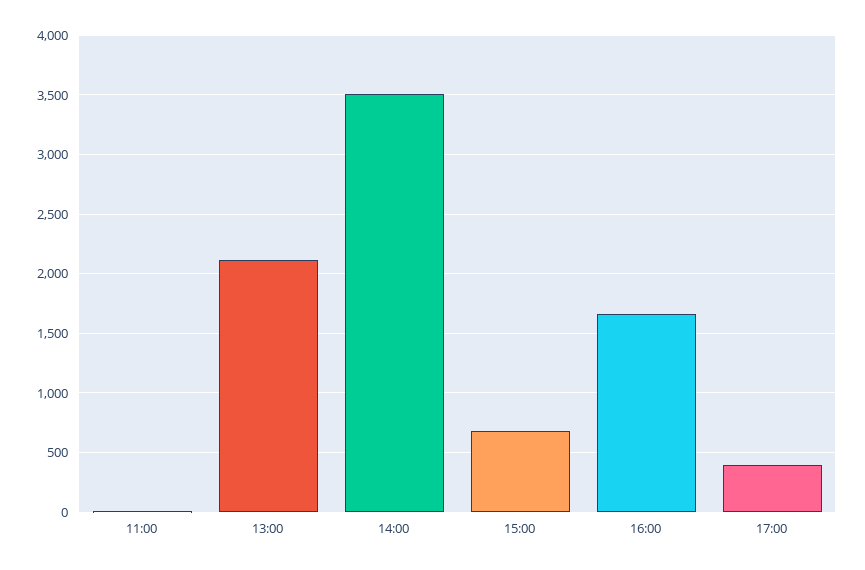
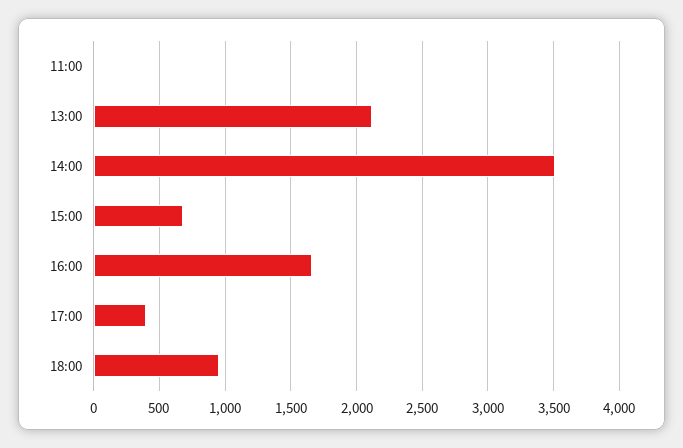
18:00: none -> 950

